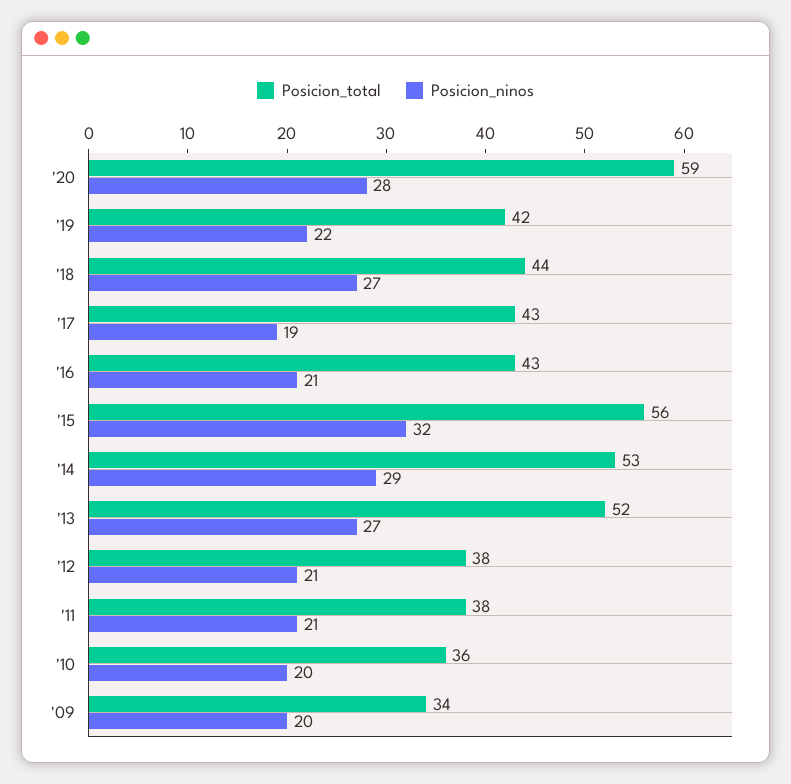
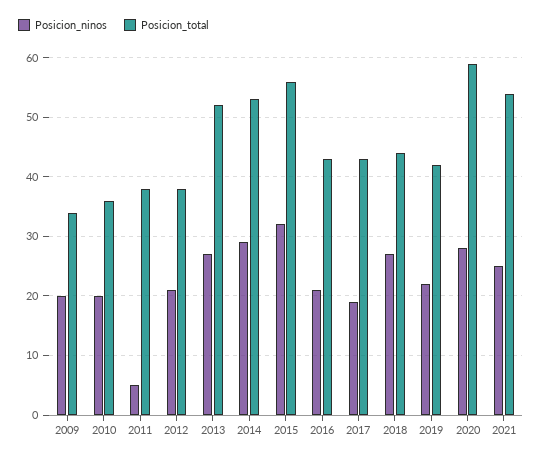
Posicion_ninos, '11: 21 -> 5
Posicion_ninos, 2021: none -> 25
Posicion_total, 2021: none -> 55

